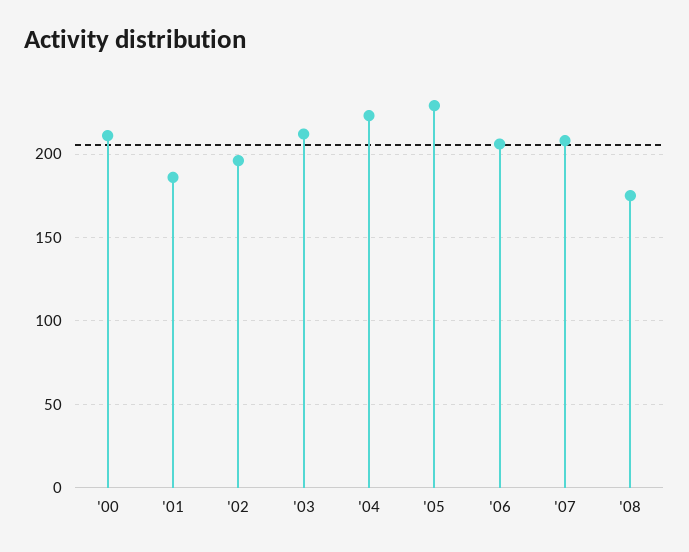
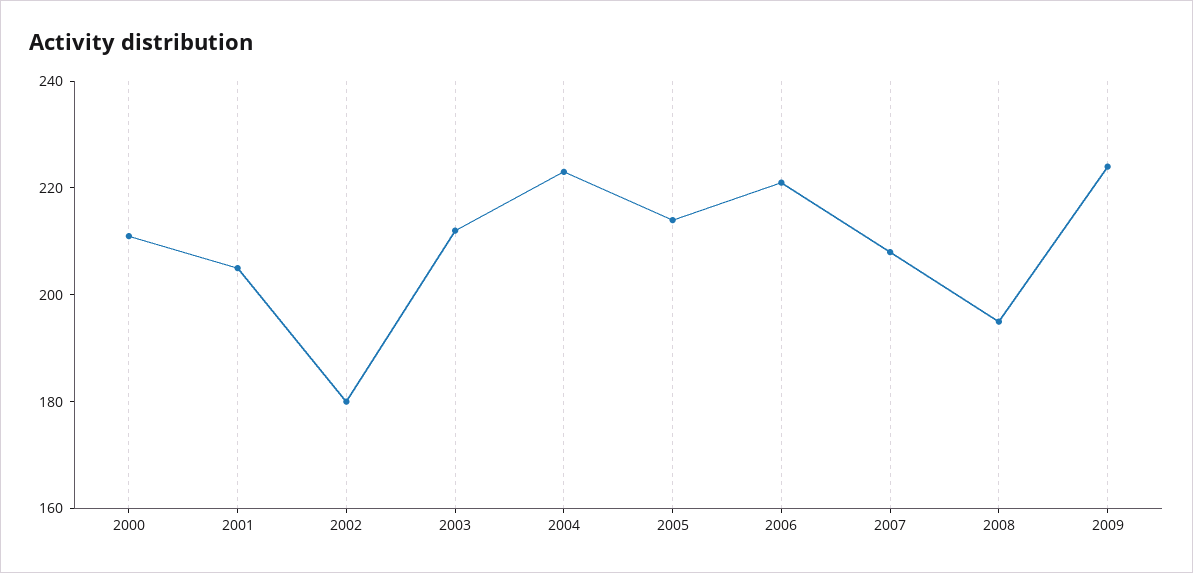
'01: 185 -> 205
'02: 195 -> 180
'05: 230 -> 215
'06: 205 -> 220
'08: 175 -> 195
2009: none -> 225

